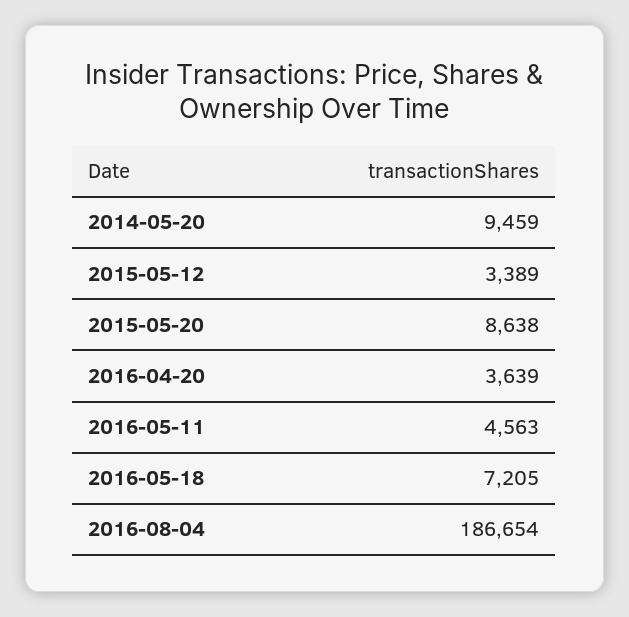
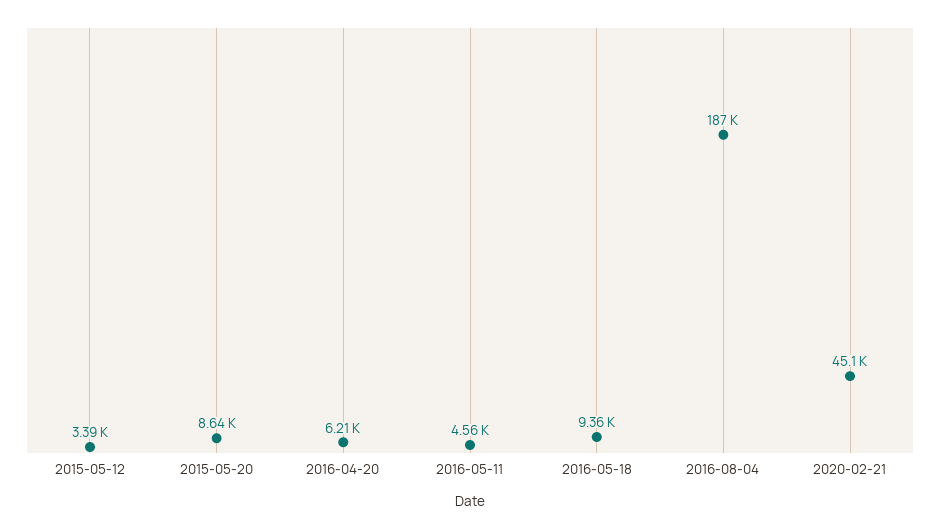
2014-05-20: 9459 -> none
2016-04-20: 3639 -> 6210
2016-05-18: 7205 -> 9360
2020-02-21: none -> 45100

